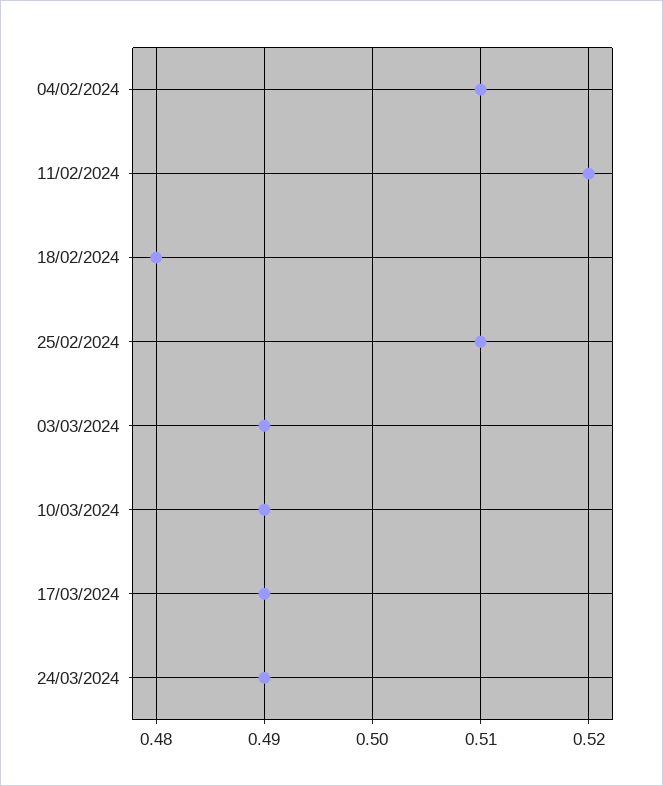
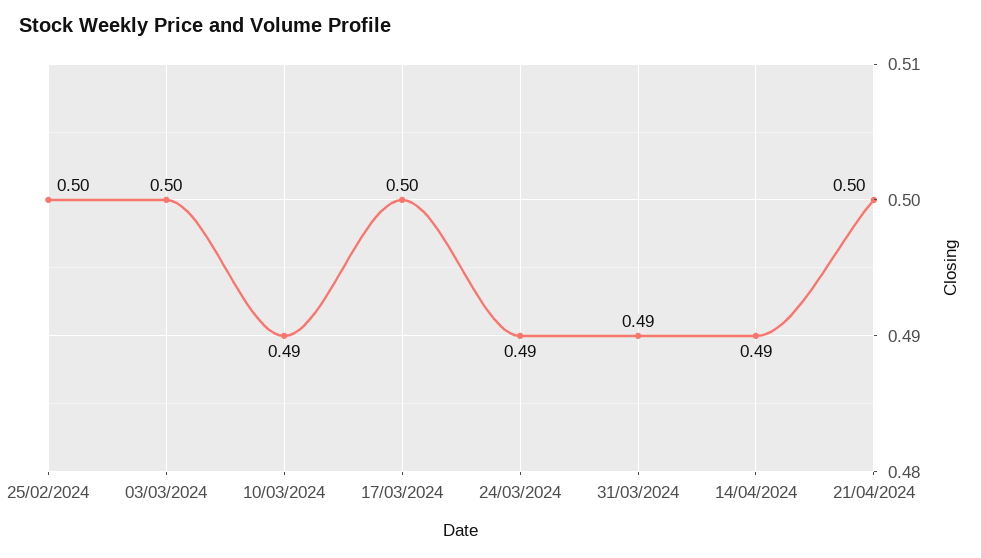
04/02/2024: 0.51 -> none
11/02/2024: 0.52 -> none
18/02/2024: 0.48 -> none
25/02/2024: 0.51 -> 0.5
03/03/2024: 0.49 -> 0.5
17/03/2024: 0.49 -> 0.5
31/03/2024: none -> 0.49
14/04/2024: none -> 0.49
21/04/2024: none -> 0.5

